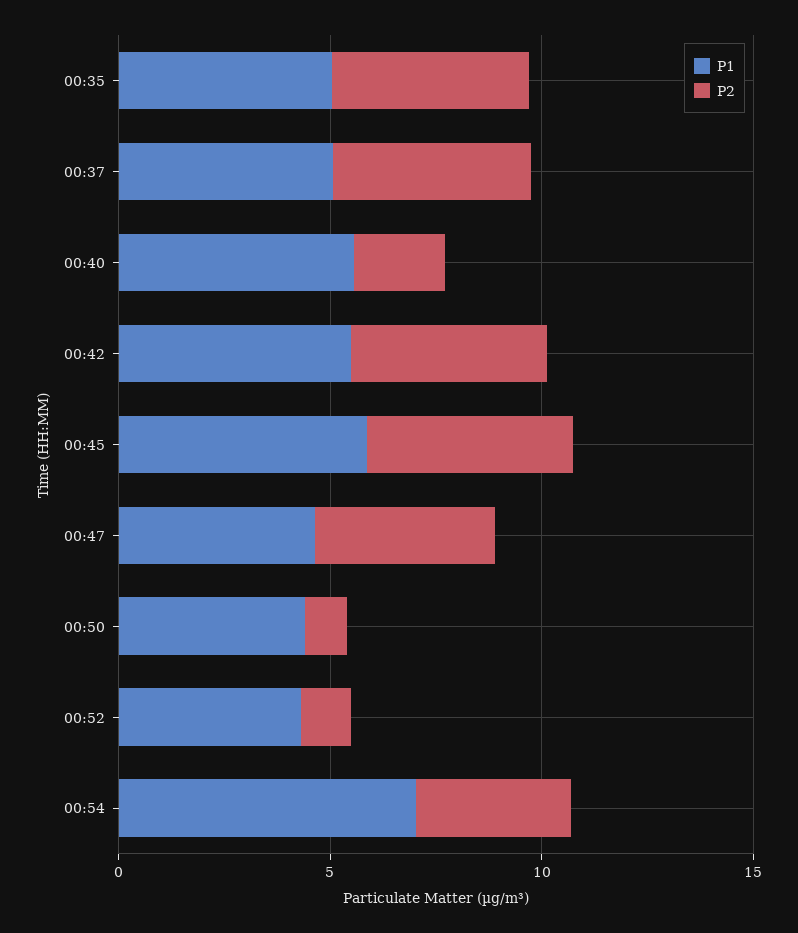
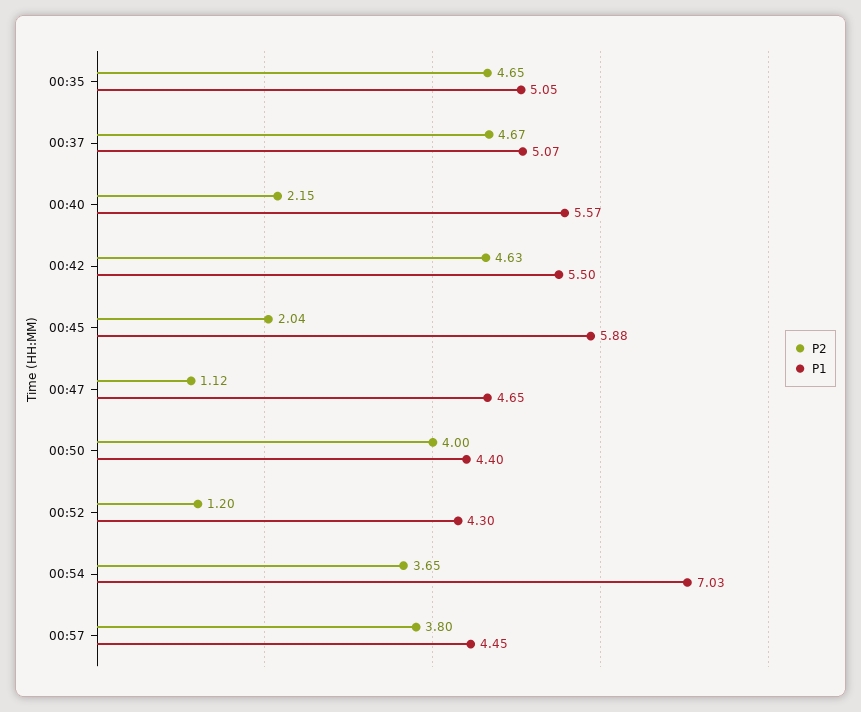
P2, 00:45: 5 -> 2.04
P2, 00:47: 4 -> 1.12
P2, 00:50: 1 -> 4
P2, 00:57: none -> 3.8
P1, 00:57: none -> 4.45

